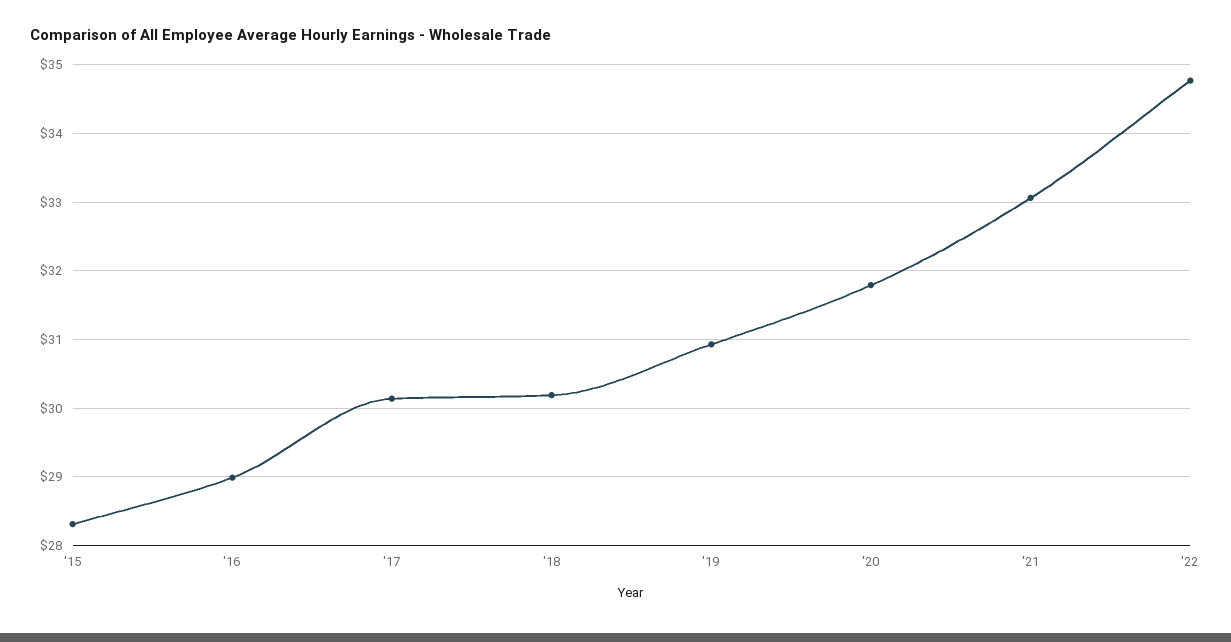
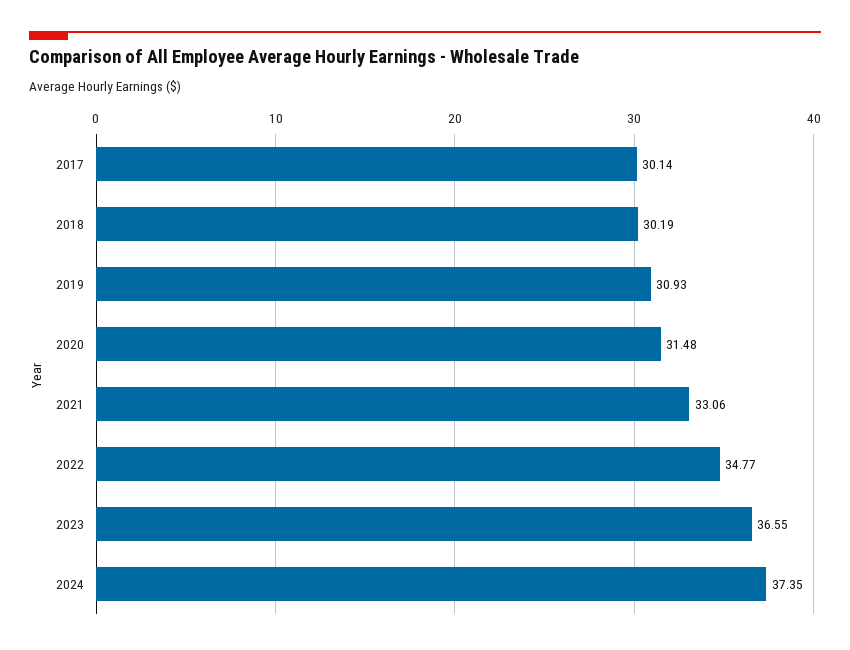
'15: 28.3 -> none
'16: 29 -> none
'20: 31.8 -> 31.48
2023: none -> 36.55
2024: none -> 37.35

